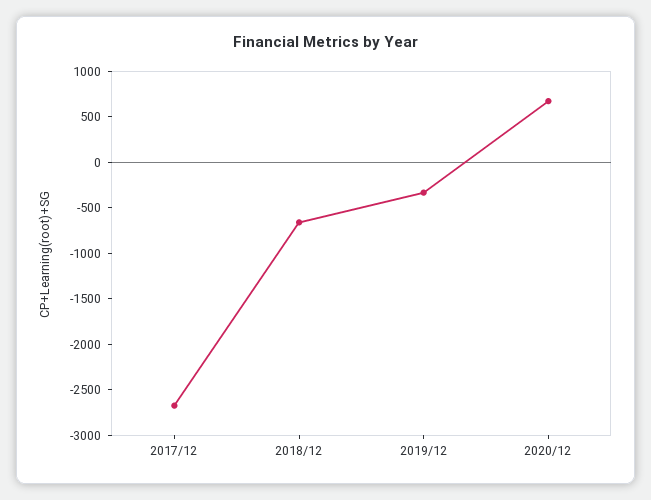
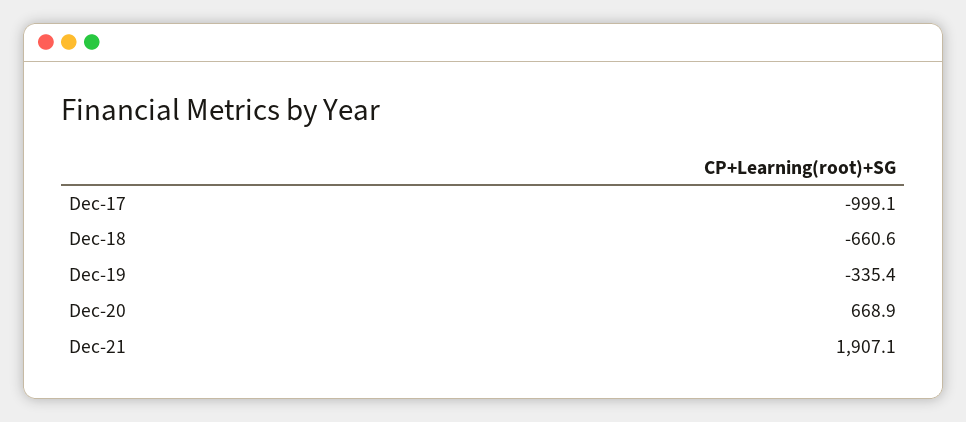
2017/12: -2700 -> -999.1
Dec-21: none -> 1907.1

